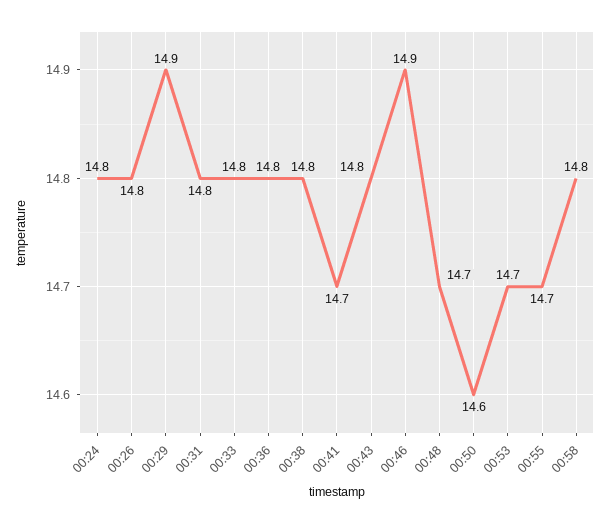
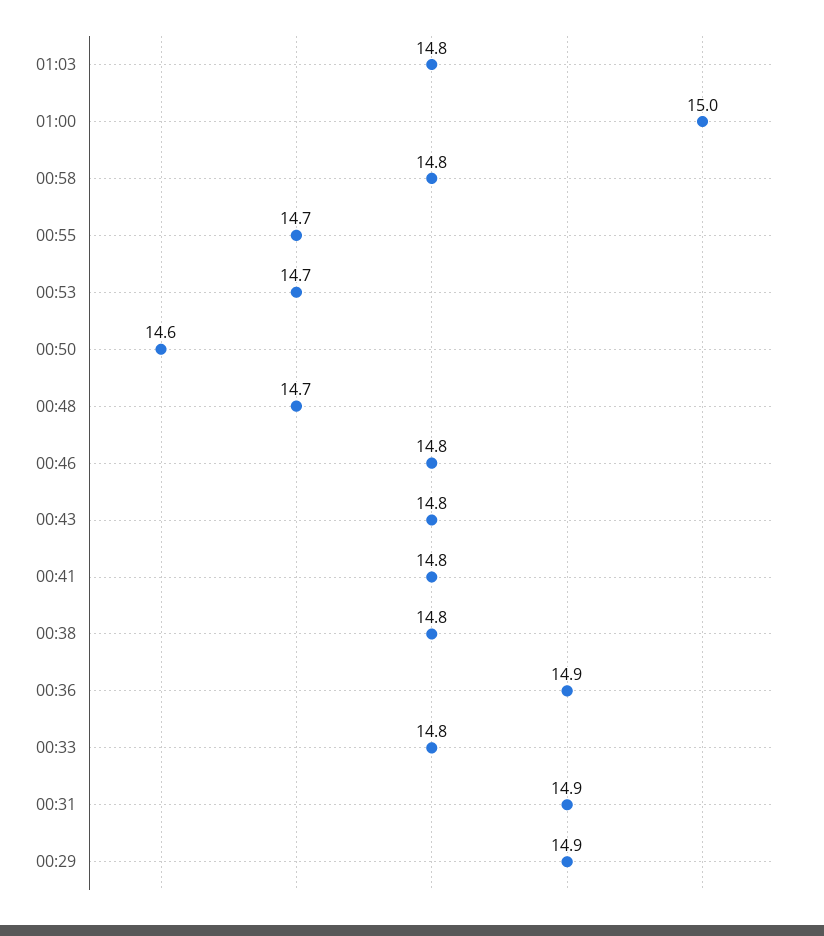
00:24: 14.8 -> none
00:26: 14.8 -> none
00:31: 14.8 -> 14.9
00:36: 14.8 -> 14.9
00:41: 14.7 -> 14.8
00:46: 14.9 -> 14.8
01:03: none -> 14.8
01:00: none -> 15

